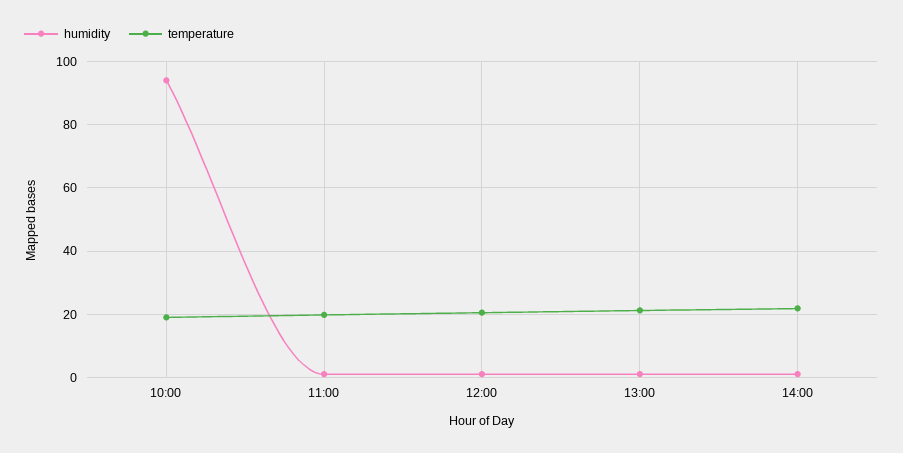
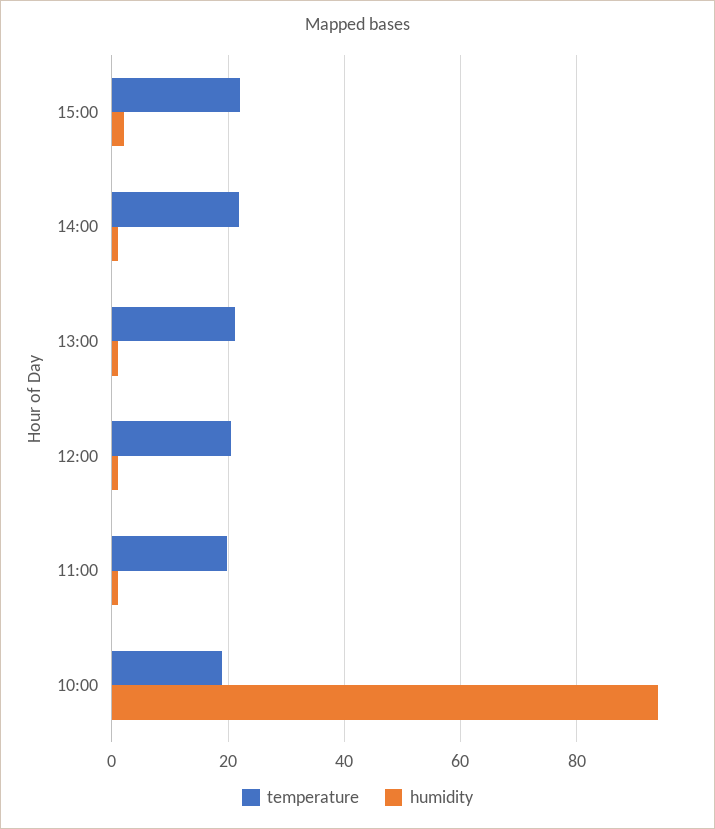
temperature, 15:00: none -> 22
humidity, 15:00: none -> 2

